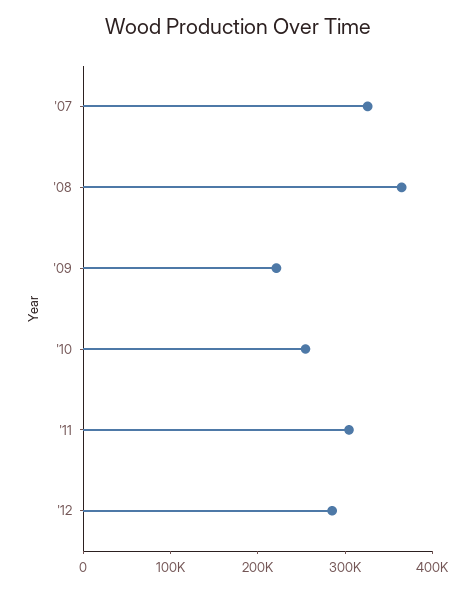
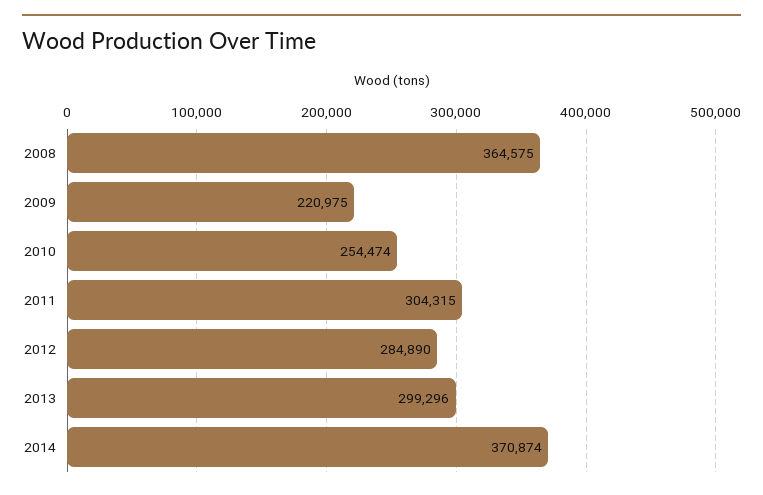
'07: 320000 -> none
2013: none -> 299296
2014: none -> 370874

